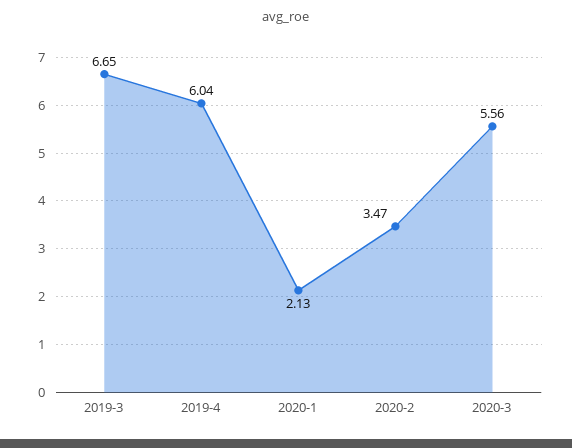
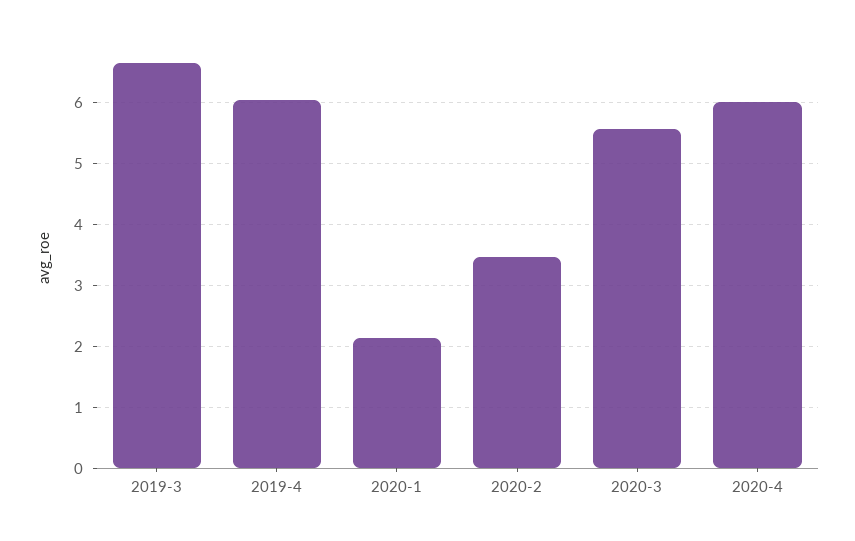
2020-4: none -> 6

